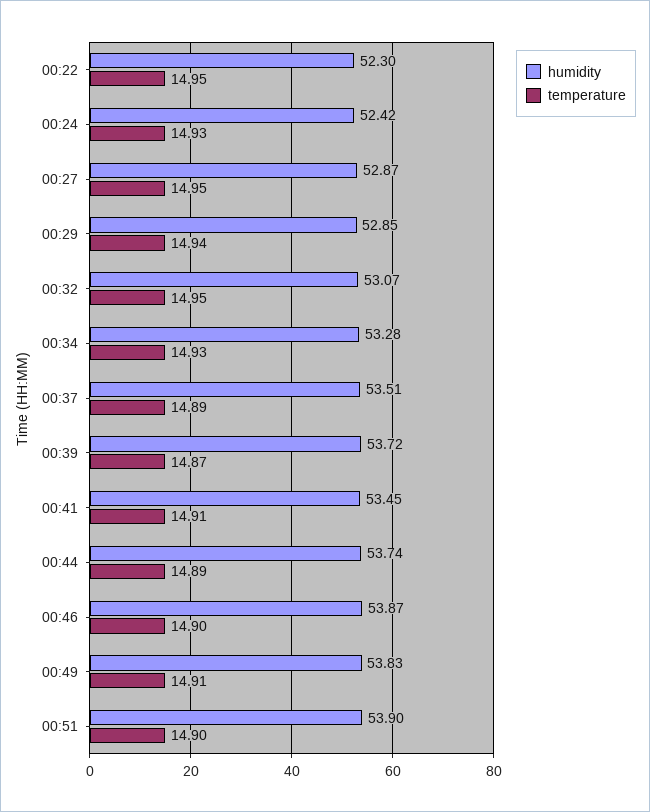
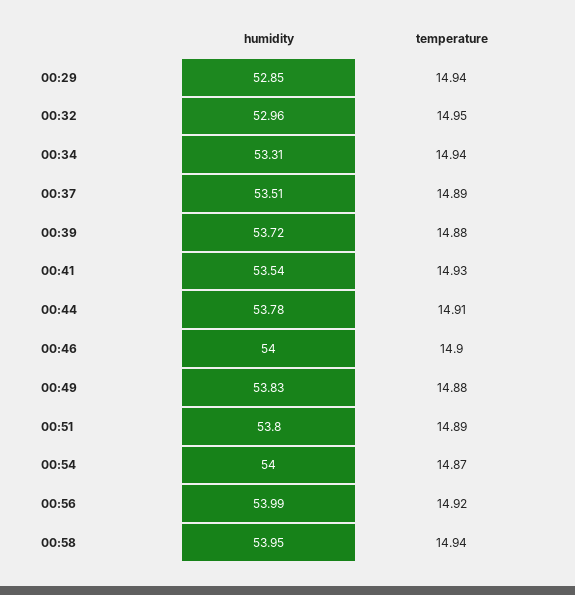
humidity, 00:22: 52.3 -> none
temperature, 00:22: 14.95 -> none
humidity, 00:24: 52.42 -> none
temperature, 00:24: 14.93 -> none
humidity, 00:27: 52.87 -> none
temperature, 00:27: 14.95 -> none
humidity, 00:32: 53.07 -> 52.96
humidity, 00:34: 53.28 -> 53.31
temperature, 00:34: 14.93 -> 14.94
temperature, 00:39: 14.87 -> 14.88
humidity, 00:41: 53.45 -> 53.54
temperature, 00:41: 14.91 -> 14.93
humidity, 00:44: 53.74 -> 53.78
temperature, 00:44: 14.89 -> 14.91
humidity, 00:46: 53.87 -> 54
temperature, 00:49: 14.91 -> 14.88
humidity, 00:51: 53.9 -> 53.8
temperature, 00:51: 14.9 -> 14.89
humidity, 00:54: none -> 54
temperature, 00:54: none -> 14.87
humidity, 00:56: none -> 53.99
temperature, 00:56: none -> 14.92
humidity, 00:58: none -> 53.95
temperature, 00:58: none -> 14.94

